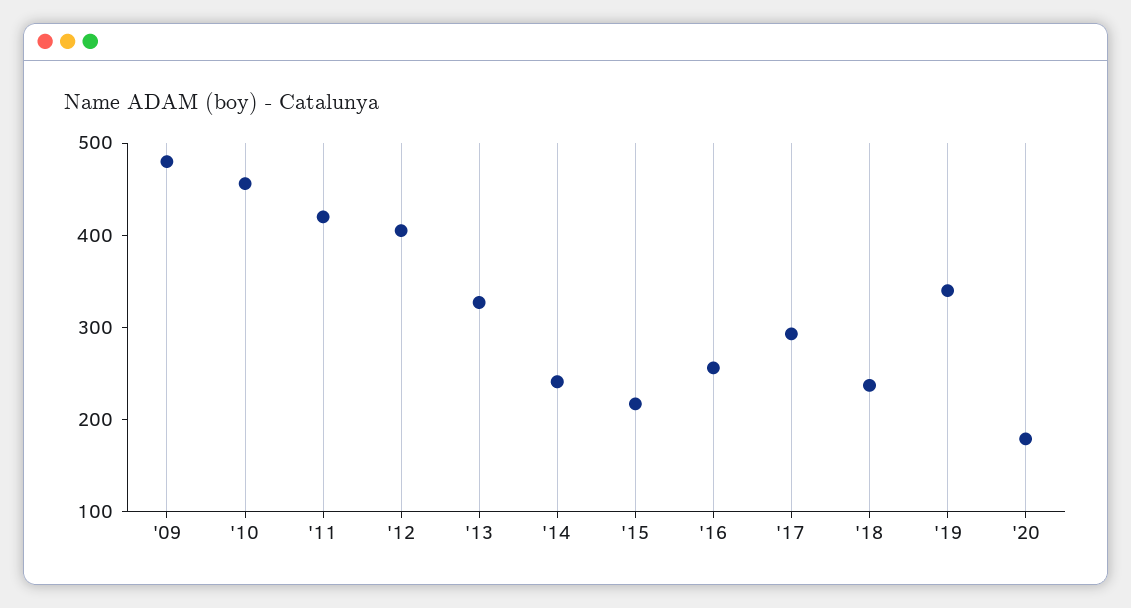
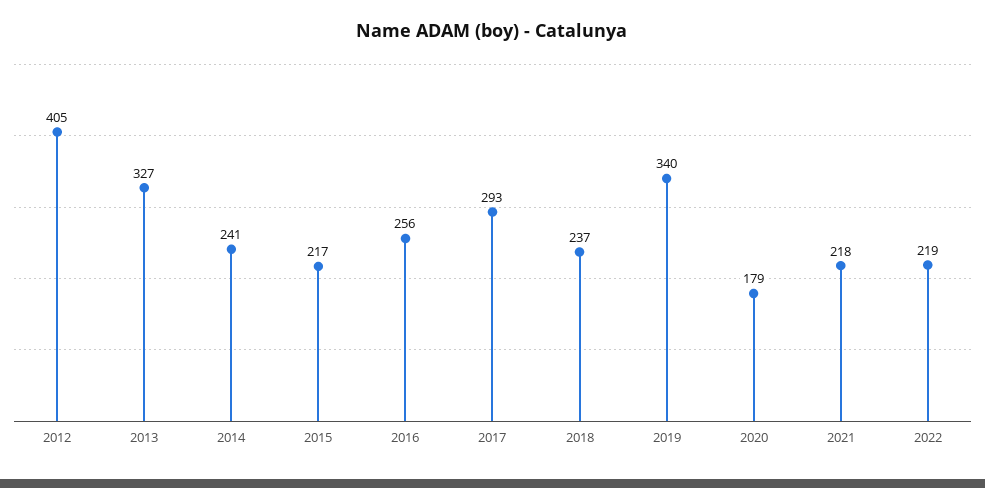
'09: 480 -> none
'10: 460 -> none
'11: 420 -> none
2021: none -> 218
2022: none -> 219

